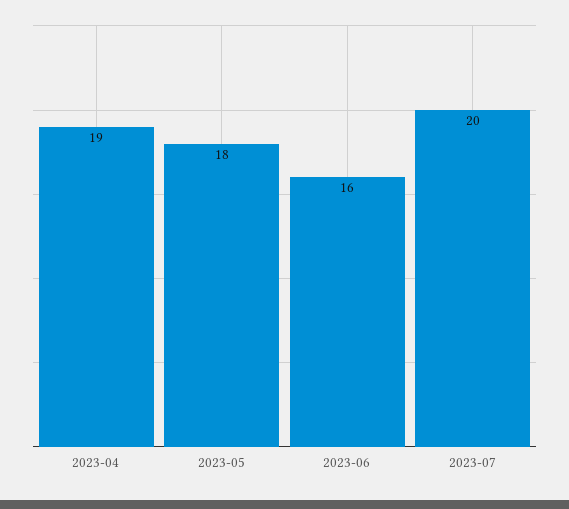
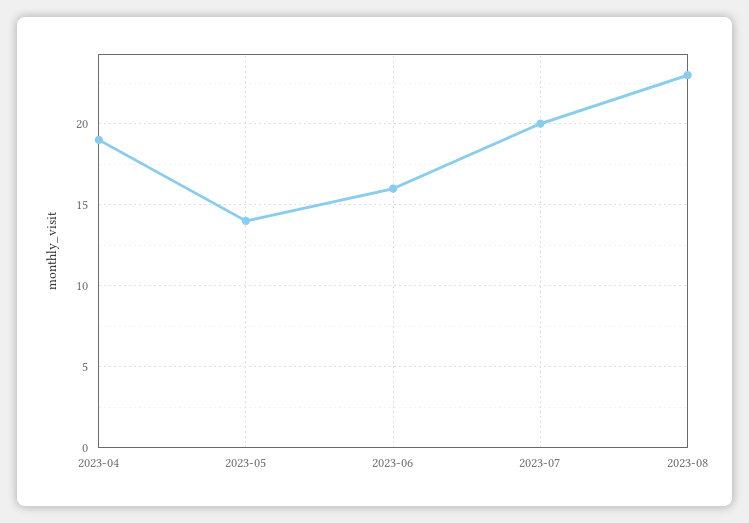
2023-05: 18 -> 14
2023-08: none -> 23

